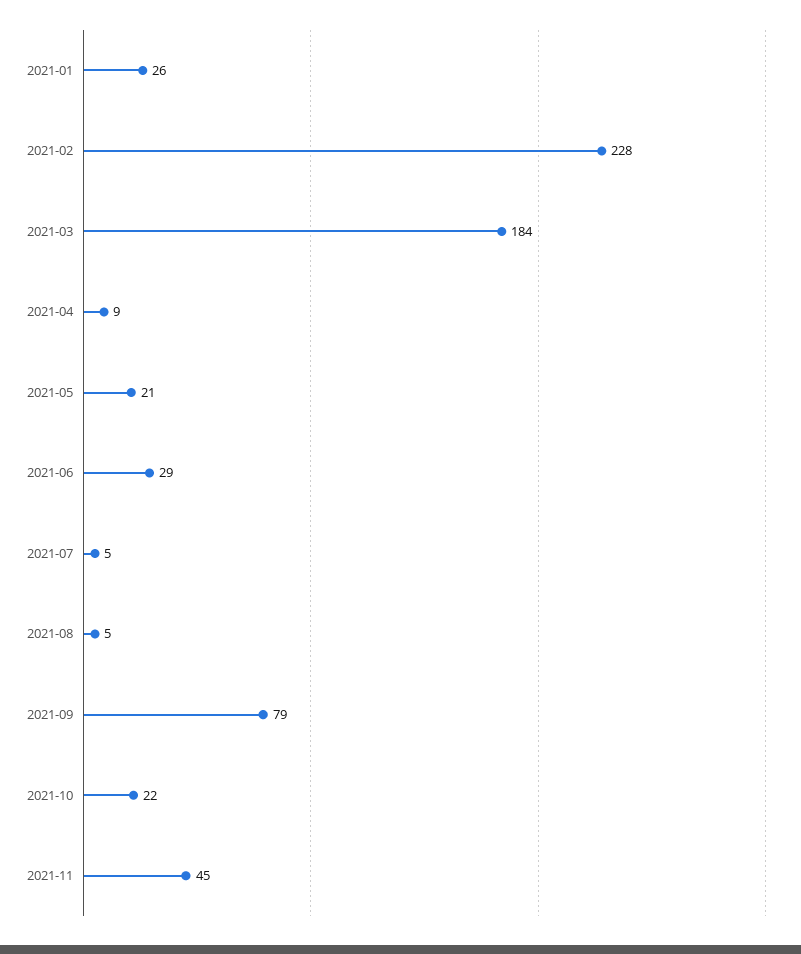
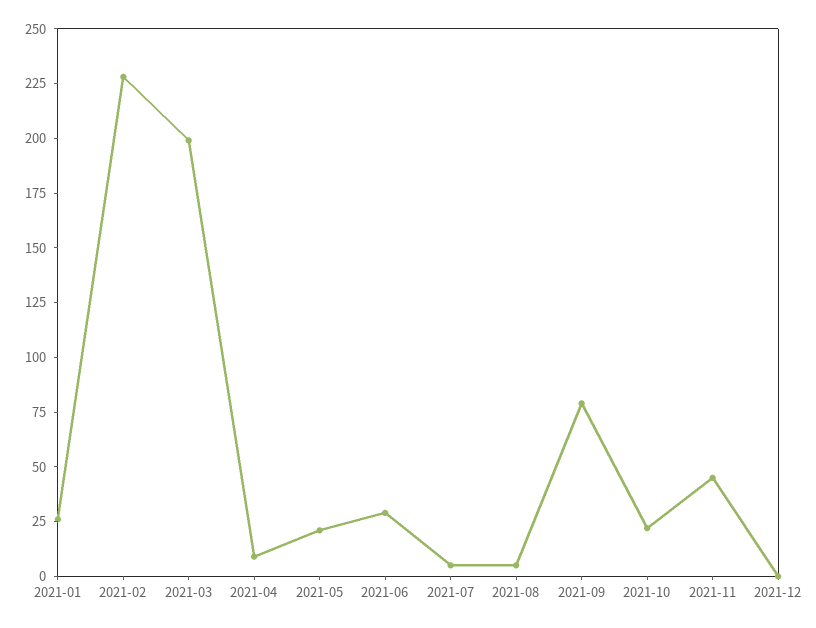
2021-03: 184 -> 200
2021-12: none -> 0

